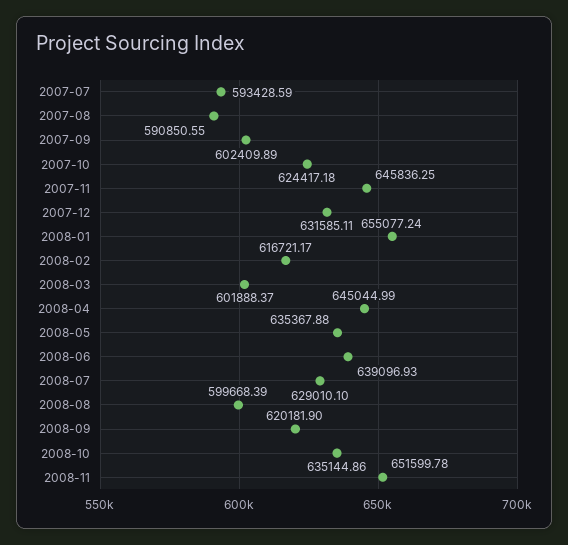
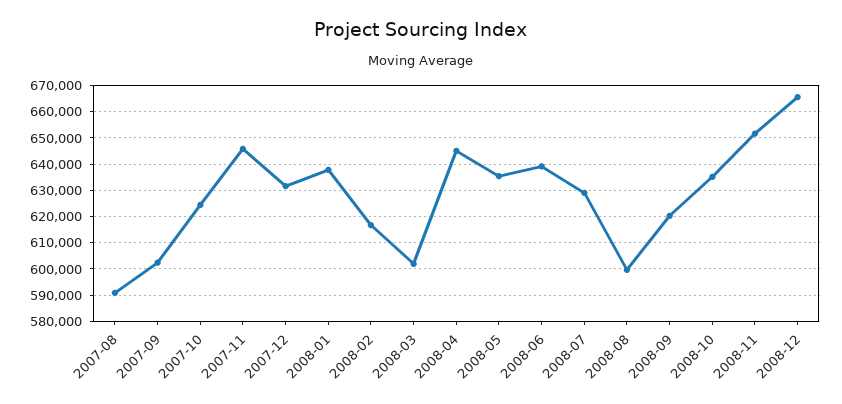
2007-07: 593428.59 -> none
2008-01: 655077.24 -> 637500
2008-12: none -> 665000

